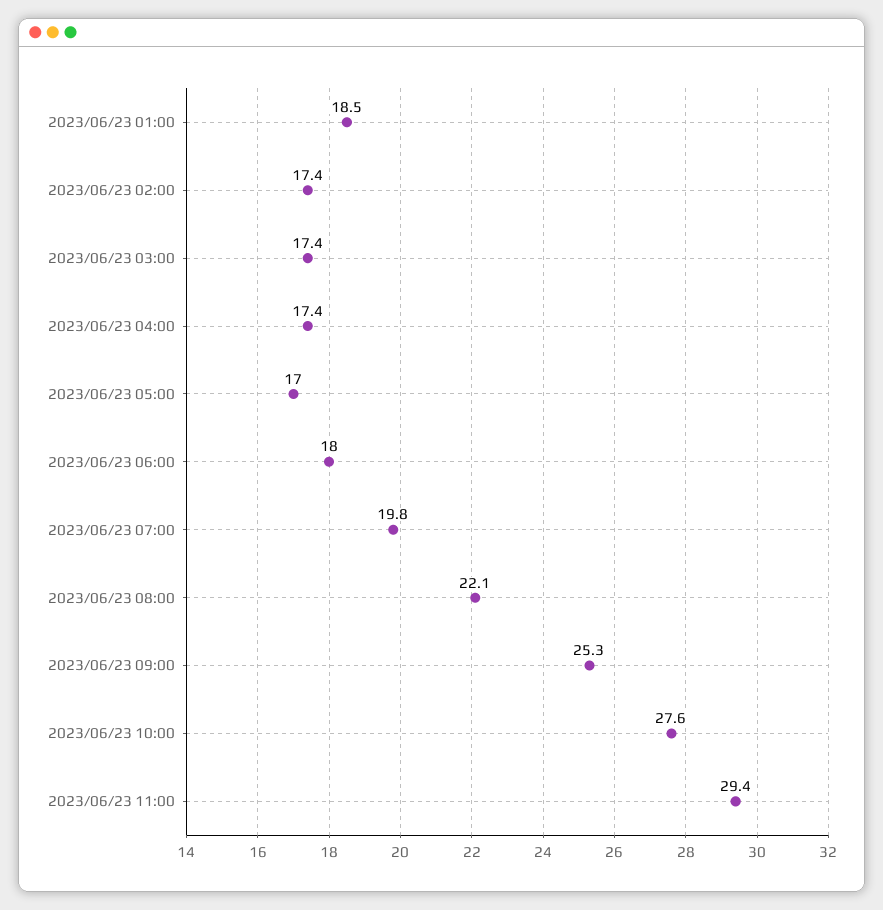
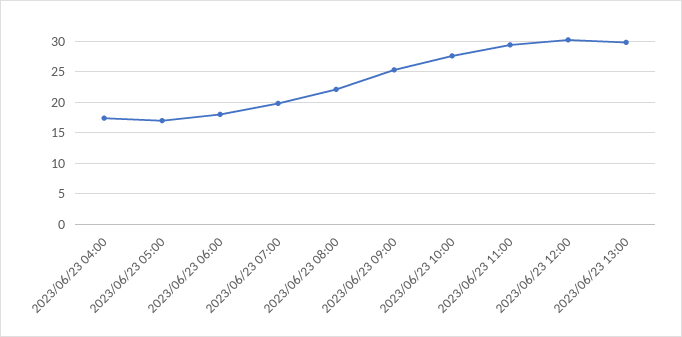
2023/06/23 01:00: 18.5 -> none
2023/06/23 02:00: 17.4 -> none
2023/06/23 03:00: 17.4 -> none
2023/06/23 12:00: none -> 30
2023/06/23 13:00: none -> 30

